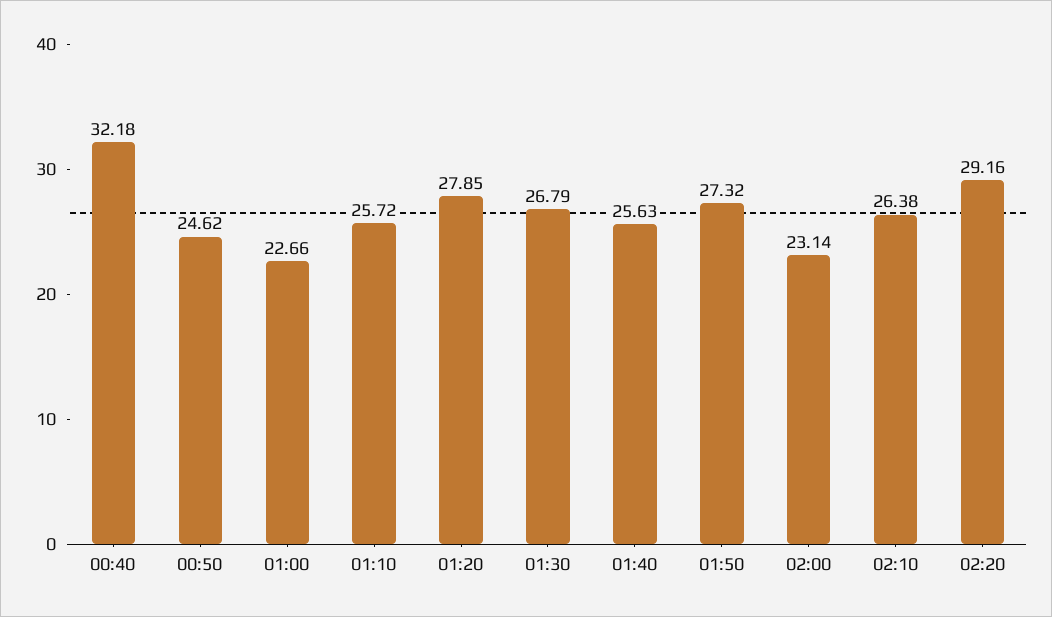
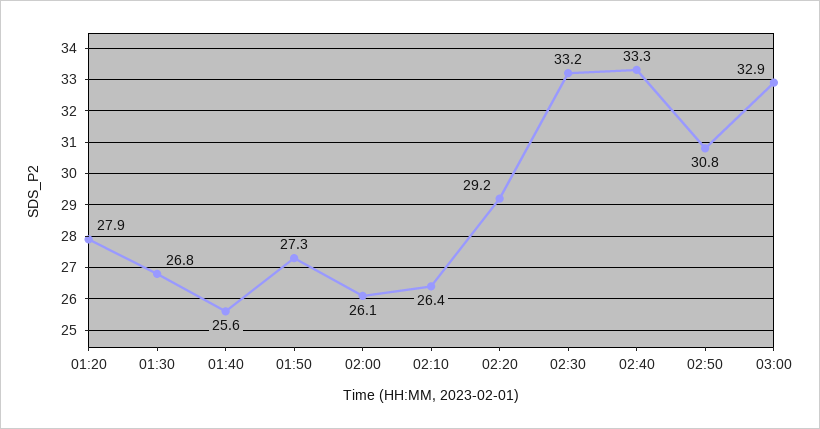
00:40: 32.18 -> none
00:50: 24.62 -> none
01:00: 22.66 -> none
01:10: 25.72 -> none
02:00: 23.14 -> 26.1
02:30: none -> 33.2
02:40: none -> 33.3
02:50: none -> 30.8
03:00: none -> 32.9

